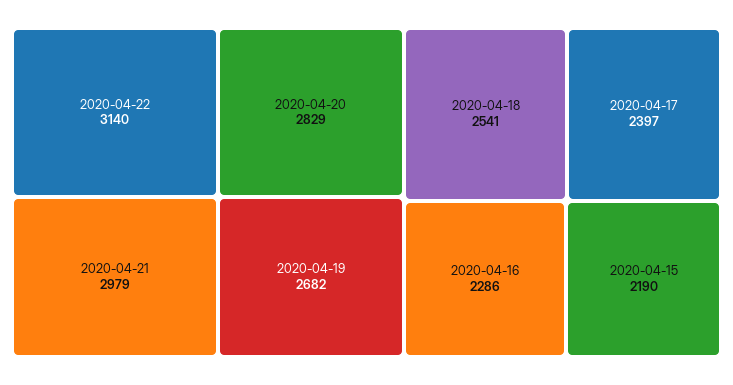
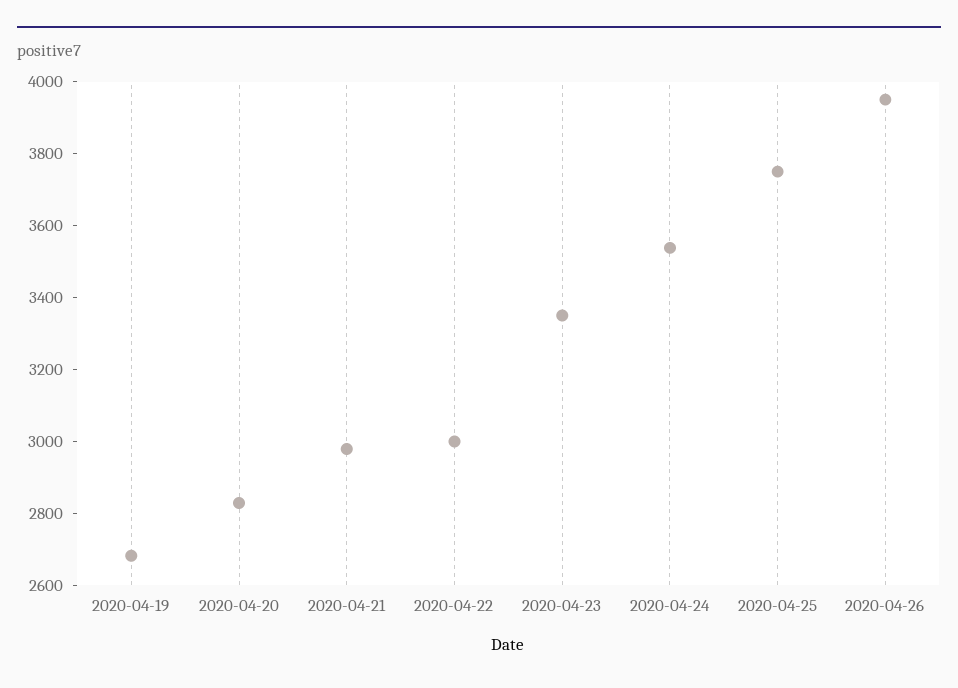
2020-04-22: 3140 -> 3000
2020-04-18: 2541 -> none
2020-04-17: 2397 -> none
2020-04-16: 2286 -> none
2020-04-15: 2190 -> none
2020-04-23: none -> 3350
2020-04-24: none -> 3550
2020-04-25: none -> 3750
2020-04-26: none -> 3950

